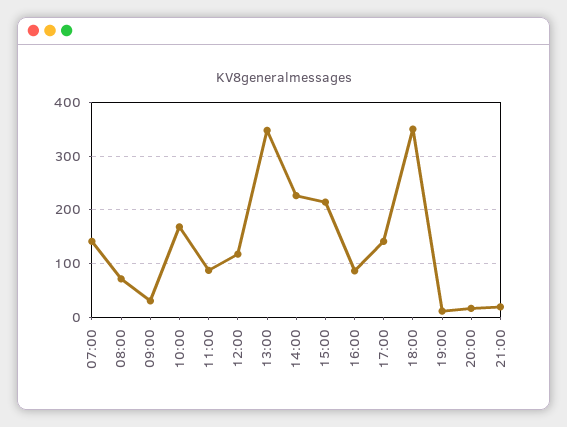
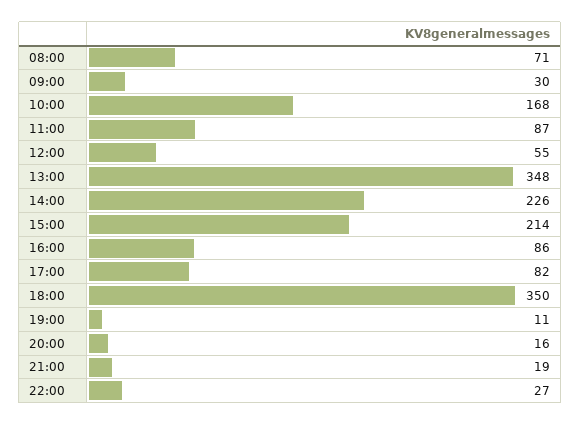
07:00: 140 -> none
12:00: 120 -> 55
17:00: 140 -> 82
22:00: none -> 27

